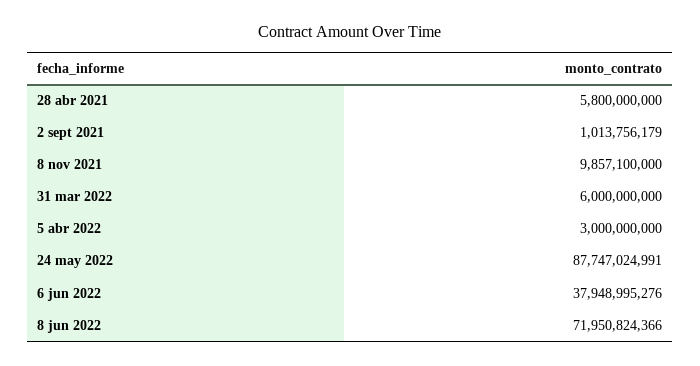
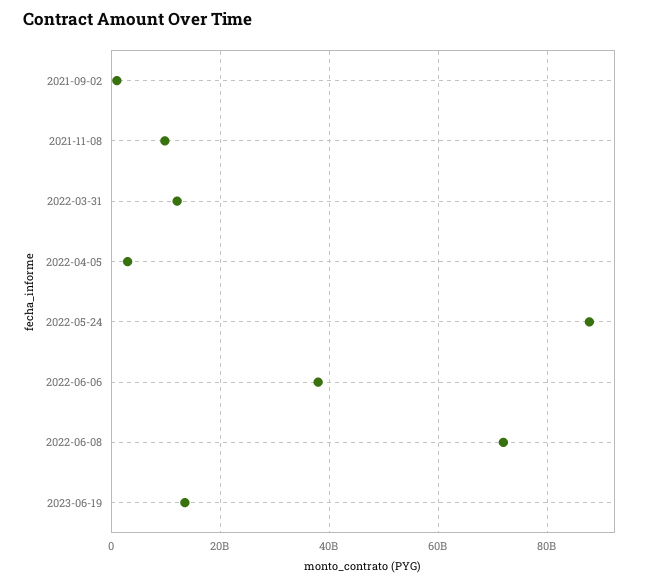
28 abr 2021: 5800000000 -> none
31 mar 2022: 6000000000 -> 12000000000
2023-06-19: none -> 14000000000

